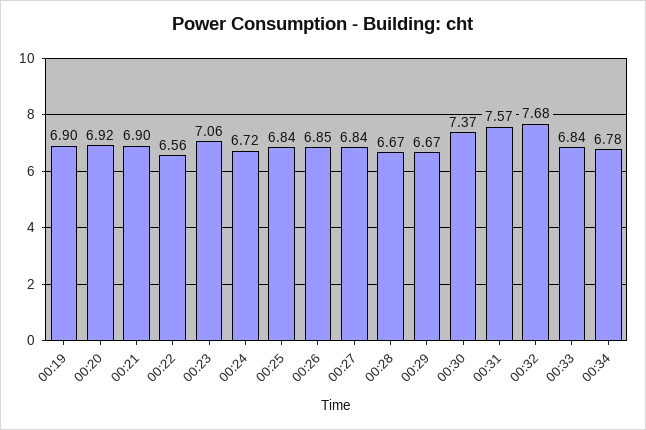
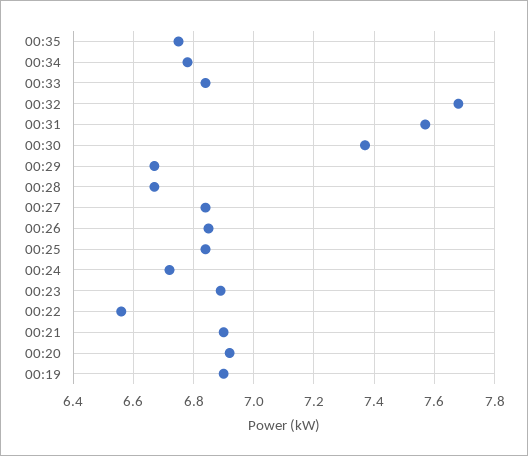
00:23: 7.06 -> 6.9
00:35: none -> 6.75

